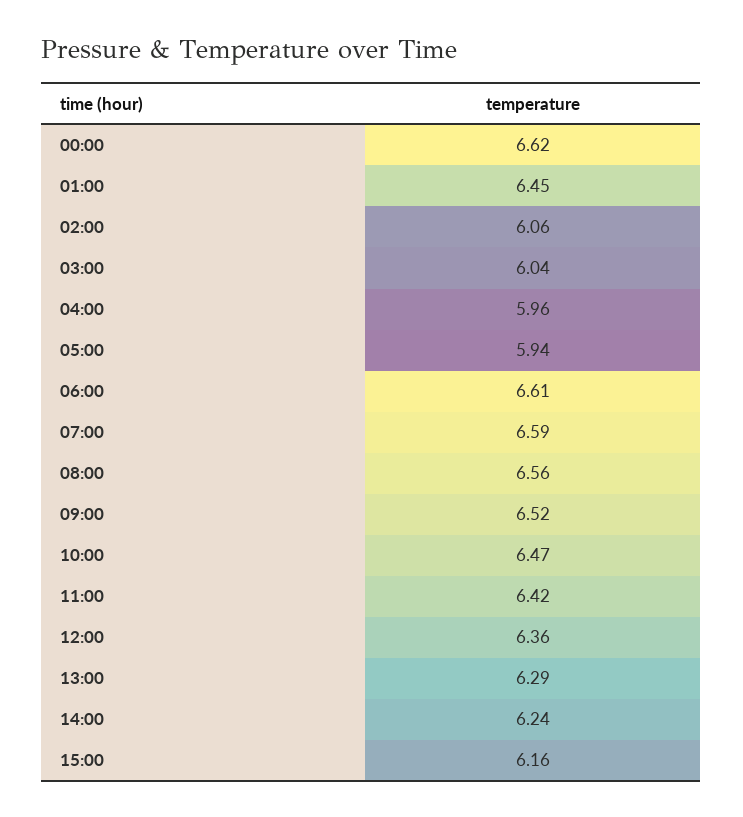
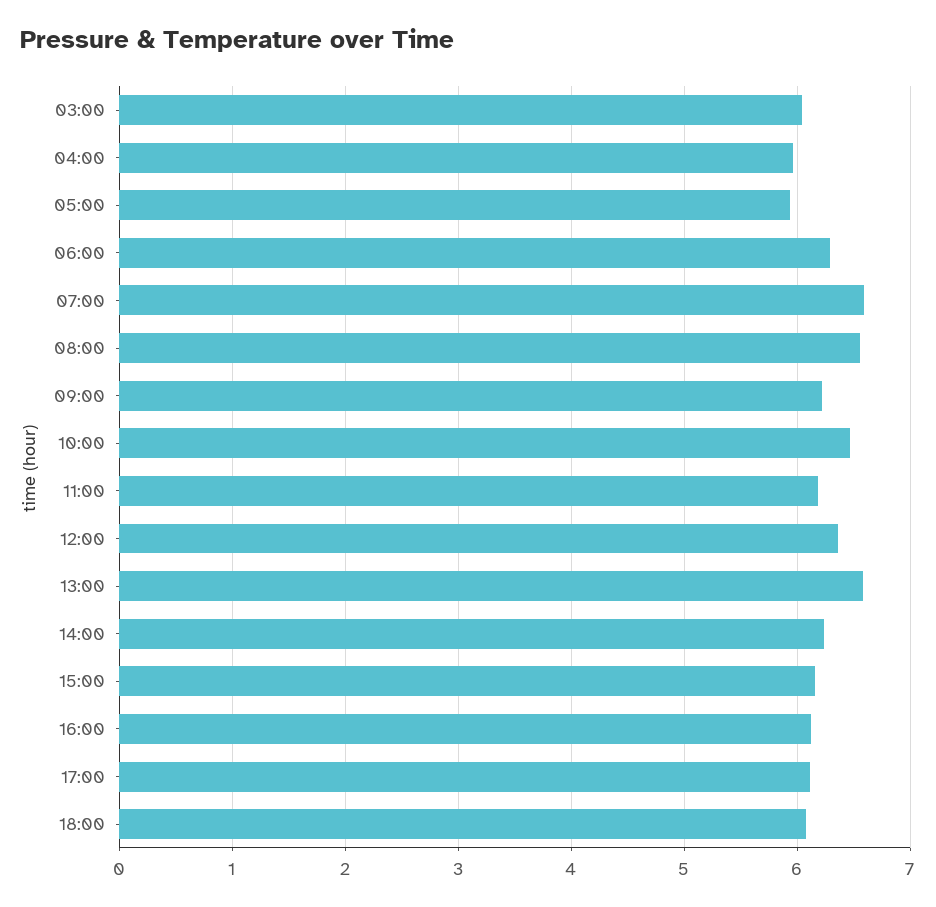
00:00: 6.62 -> none
01:00: 6.45 -> none
02:00: 6.06 -> none
06:00: 6.61 -> 6.3
09:00: 6.52 -> 6.2
11:00: 6.42 -> 6.2
13:00: 6.29 -> 6.6
16:00: none -> 6.1
17:00: none -> 6.1
18:00: none -> 6.1

